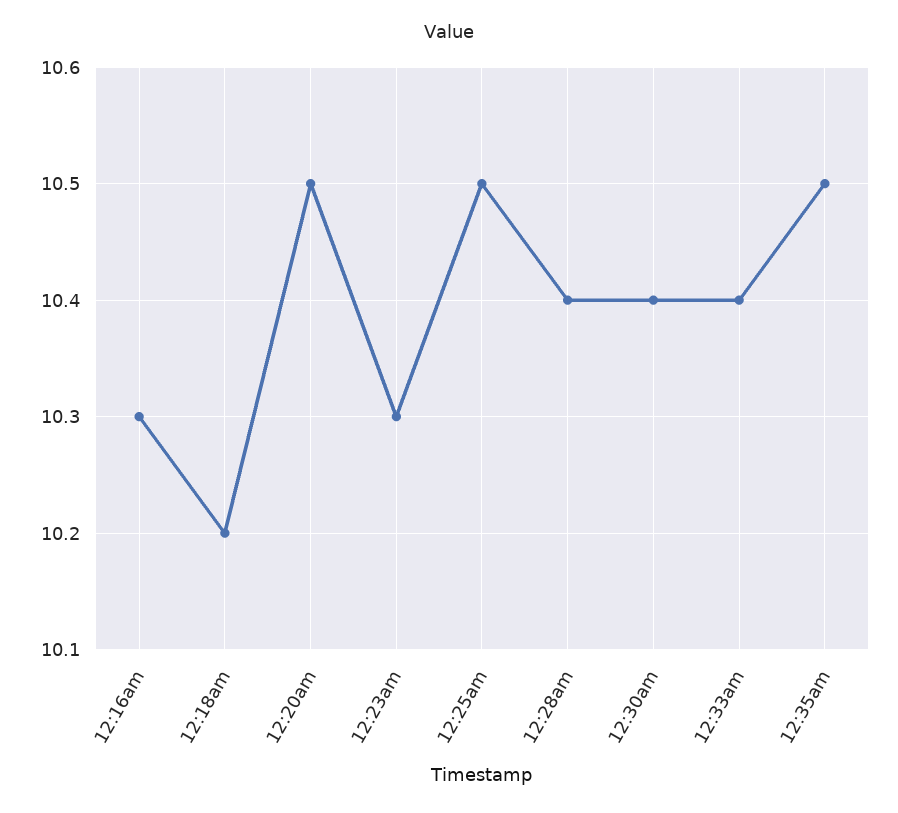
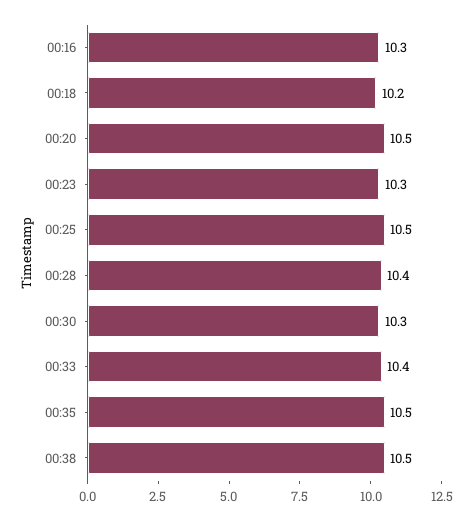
12:30am: 10.4 -> 10.3
00:38: none -> 10.5

